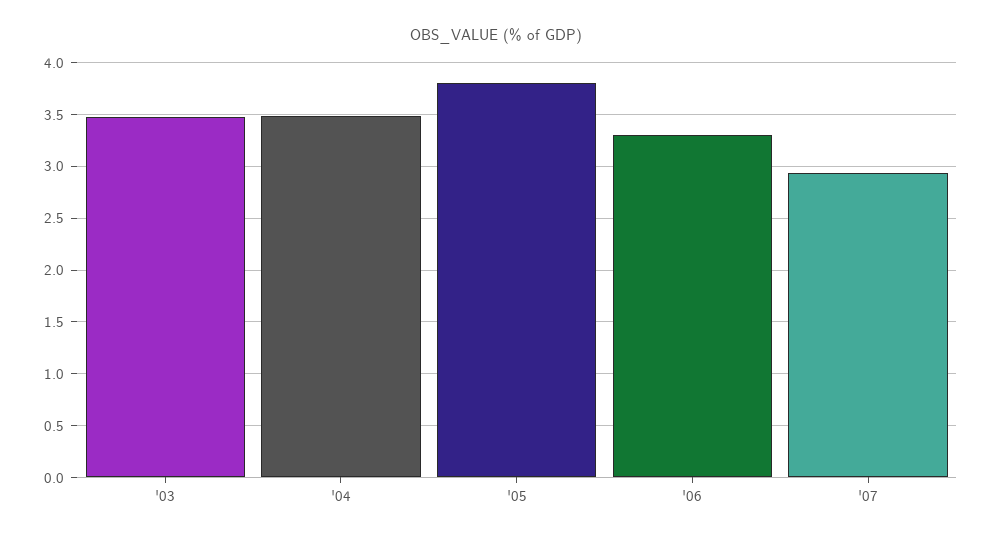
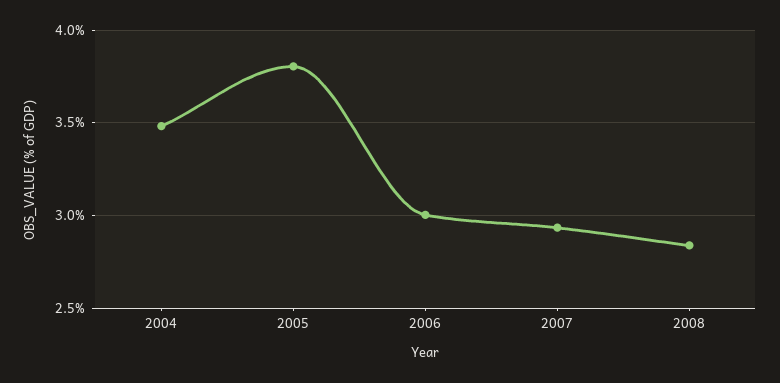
'03: 3.5 -> none
'06: 3.3 -> 3
2008: none -> 2.85

